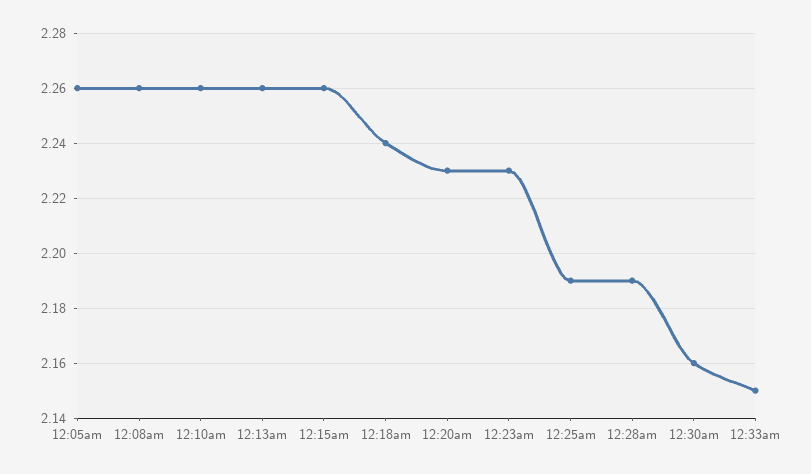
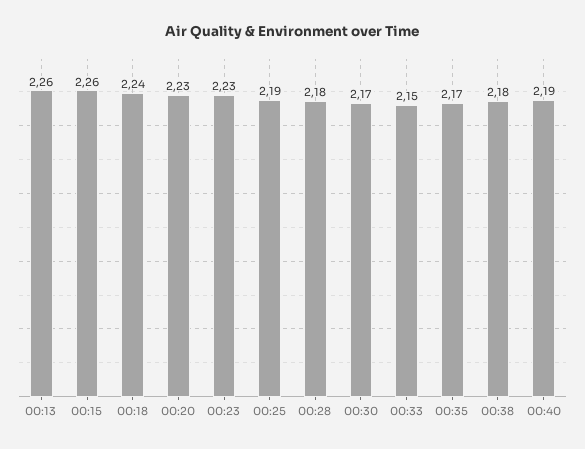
12:05am: 2.26 -> none
12:08am: 2.26 -> none
12:10am: 2.26 -> none
12:28am: 2.19 -> 2.18
12:30am: 2.16 -> 2.17
00:35: none -> 2.17
00:38: none -> 2.18
00:40: none -> 2.19

